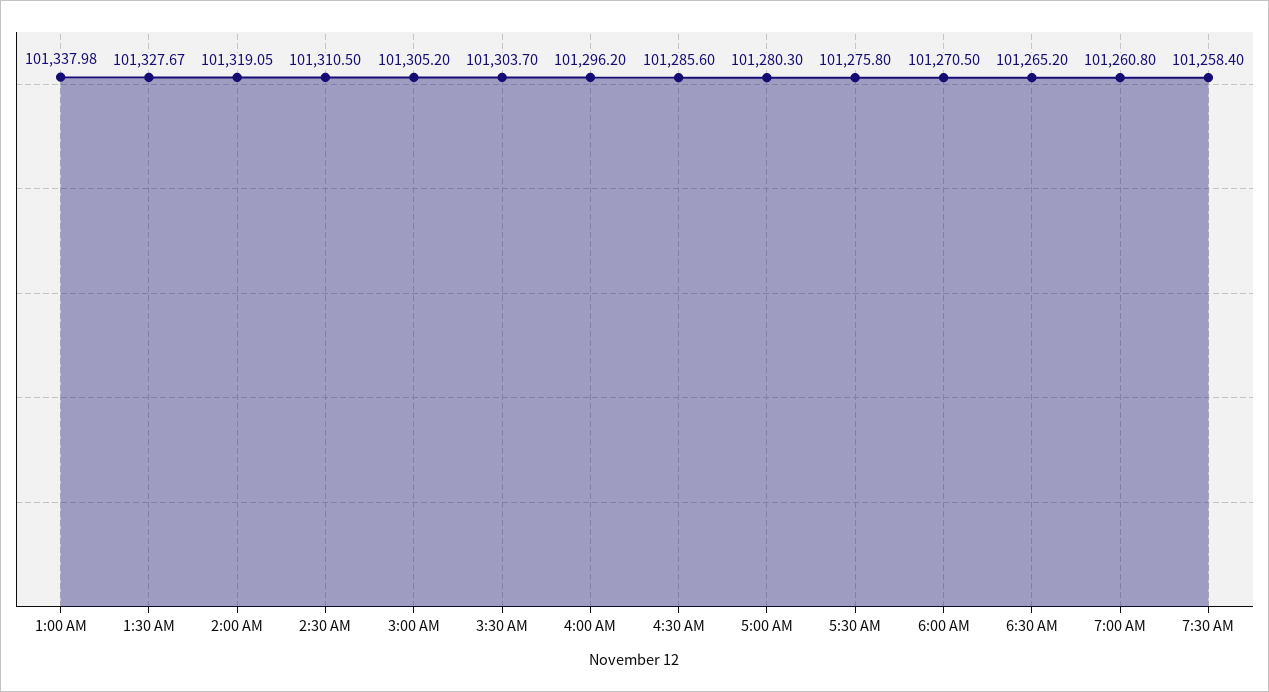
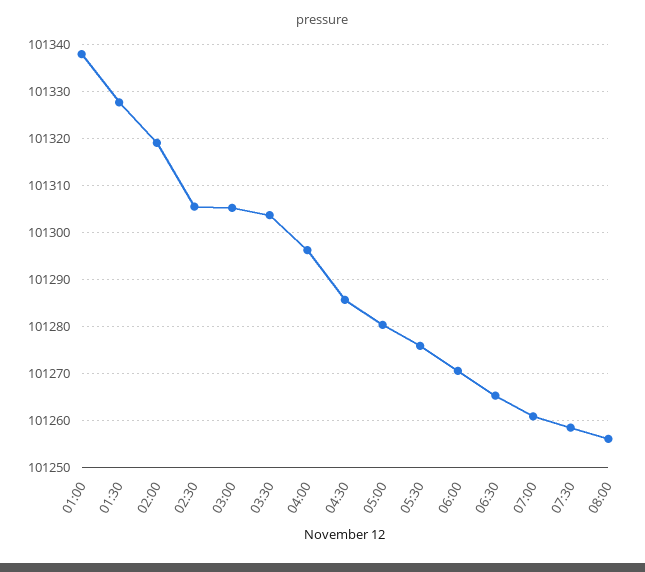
2:30 AM: 101310.5 -> 101306
08:00: none -> 101256

